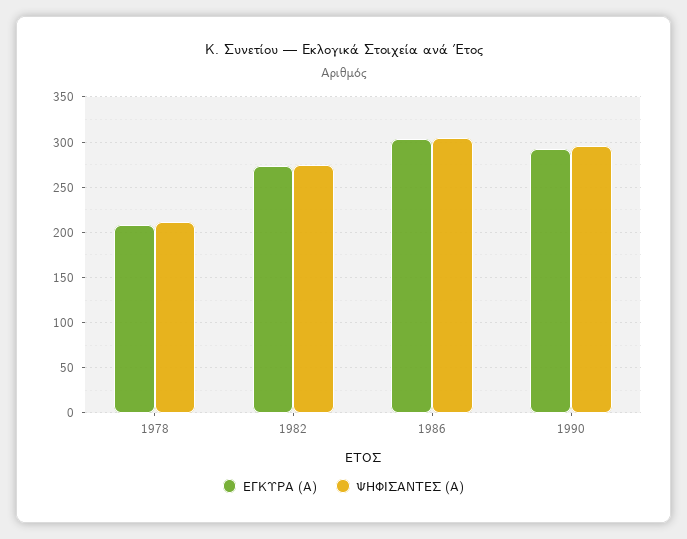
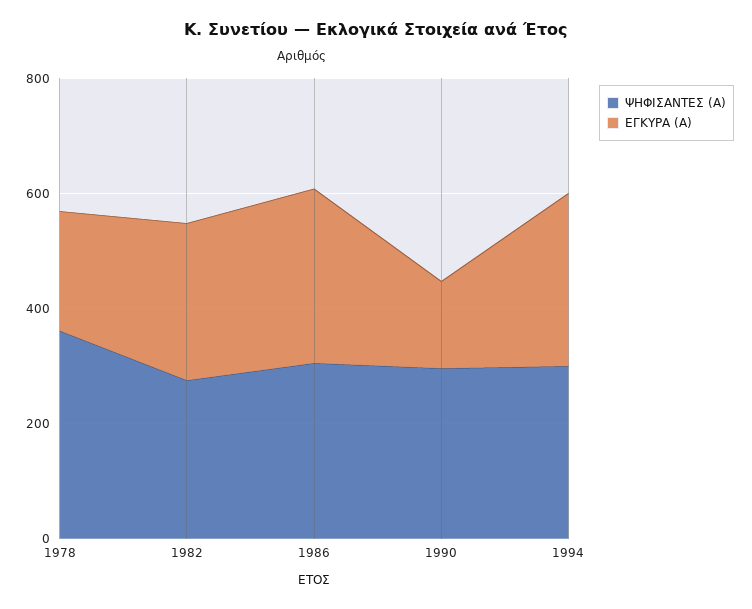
ΨΗΦΙΣΑΝΤΕΣ (Α), 1978: 210 -> 350
ΕΓΚΥΡΑ (Α), 1990: 290 -> 150
ΨΗΦΙΣΑΝΤΕΣ (Α), 1994: none -> 300
ΕΓΚΥΡΑ (Α), 1994: none -> 300

